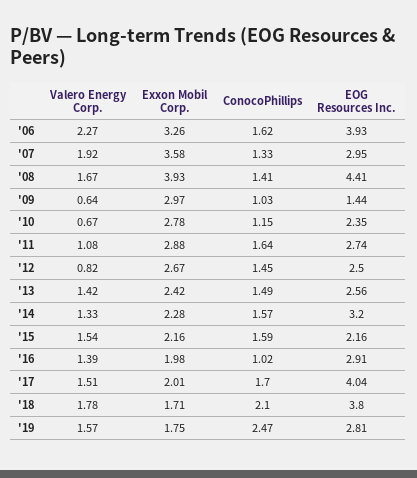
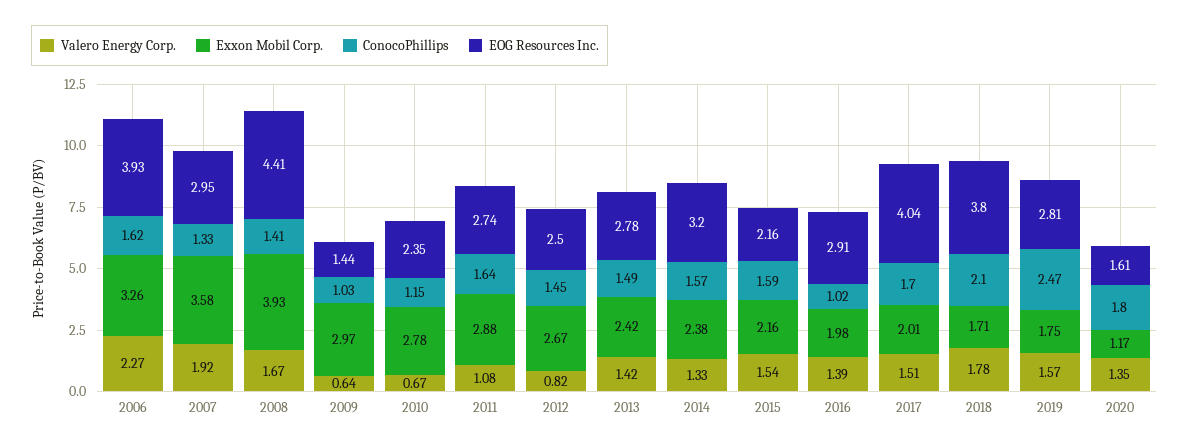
EOG Resources Inc., '13: 2.56 -> 2.78
Exxon Mobil Corp., '14: 2.28 -> 2.38
Valero Energy Corp., 2020: none -> 1.35
Exxon Mobil Corp., 2020: none -> 1.17
ConocoPhillips, 2020: none -> 1.8
EOG Resources Inc., 2020: none -> 1.61

